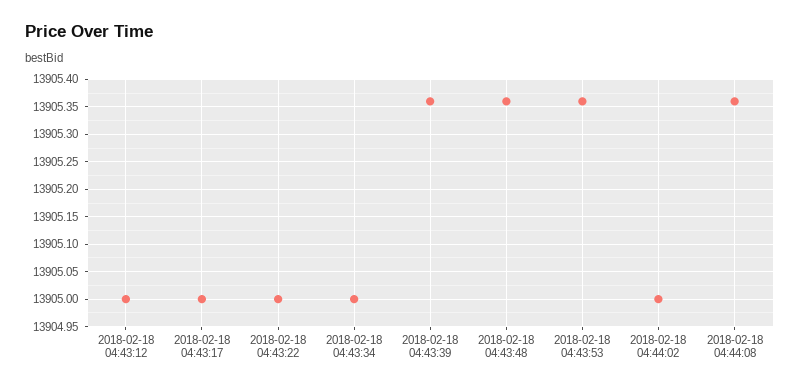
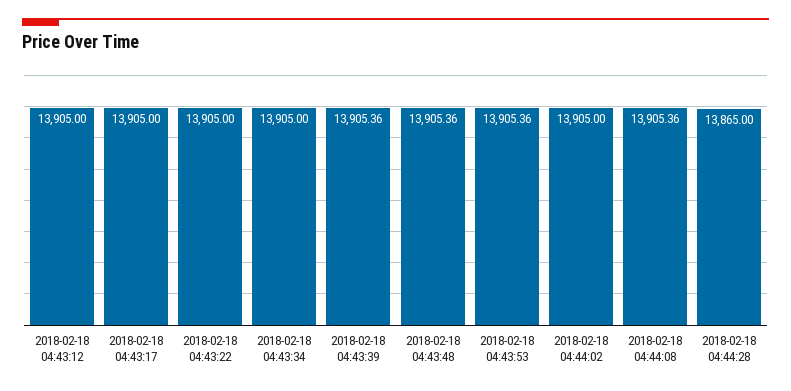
2018-02-18 04:44:28: none -> 13865

